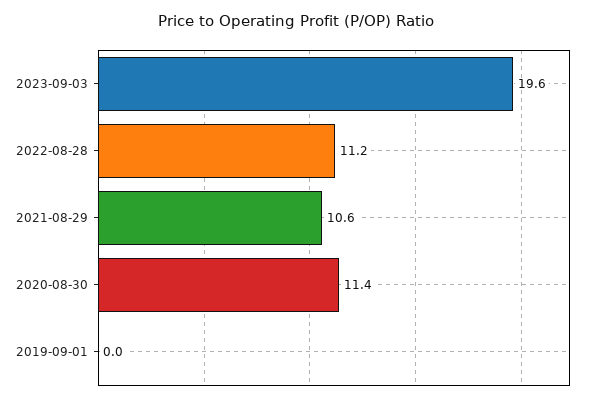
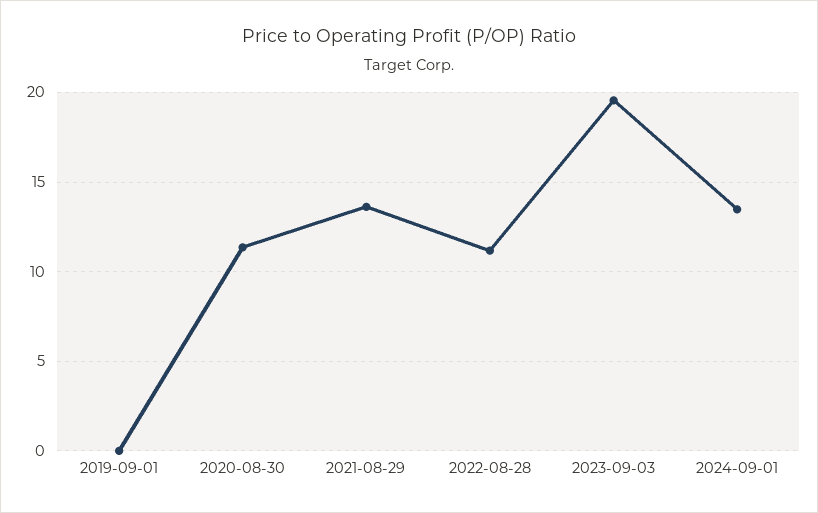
2021-08-29: 10.6 -> 13.5
2024-09-01: none -> 13.5

